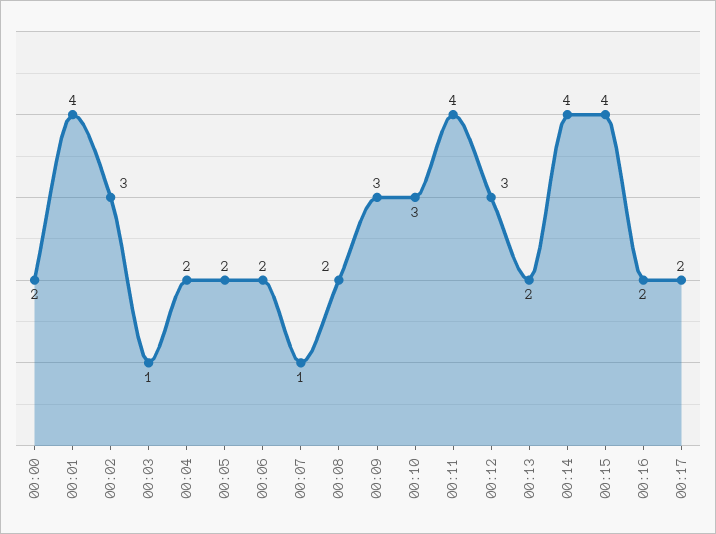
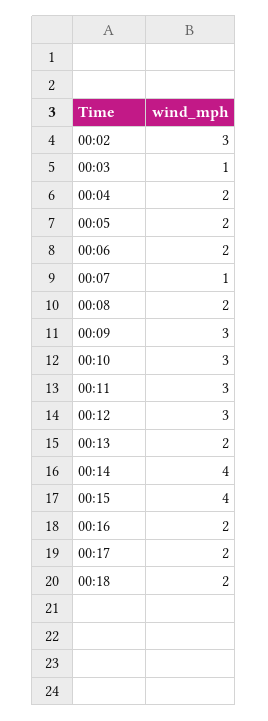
00:00: 2 -> none
00:01: 4 -> none
00:11: 4 -> 3
00:18: none -> 2

